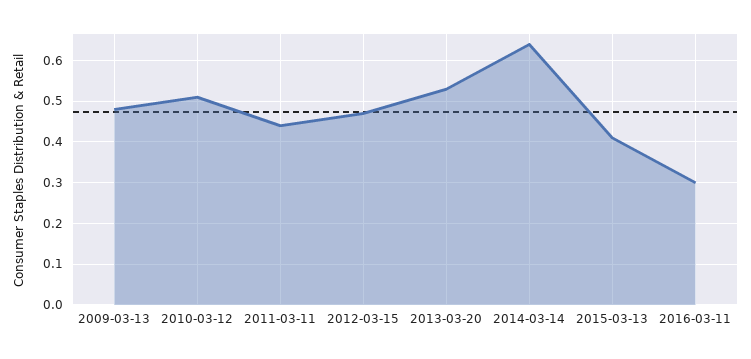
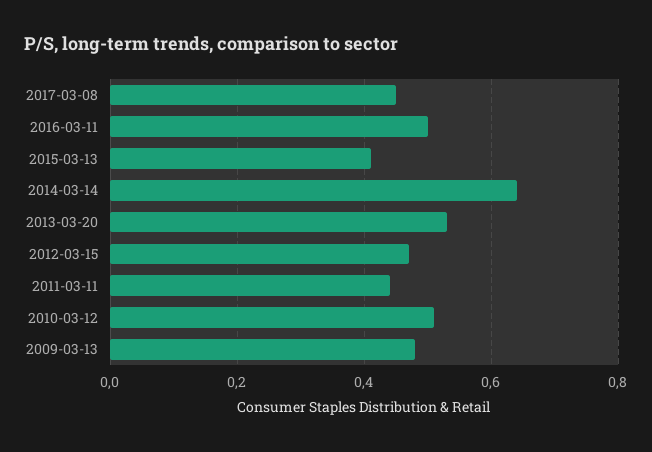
2016-03-11: 0.3 -> 0.5
2017-03-08: none -> 0.45

